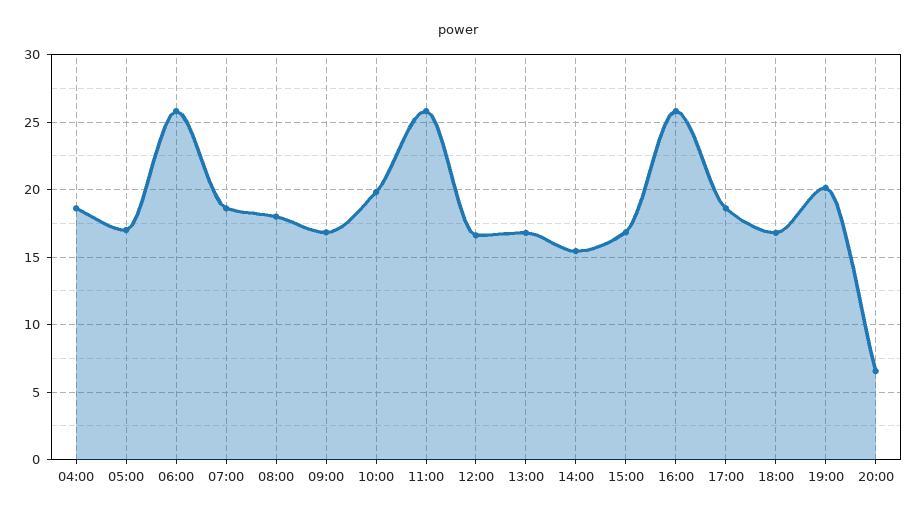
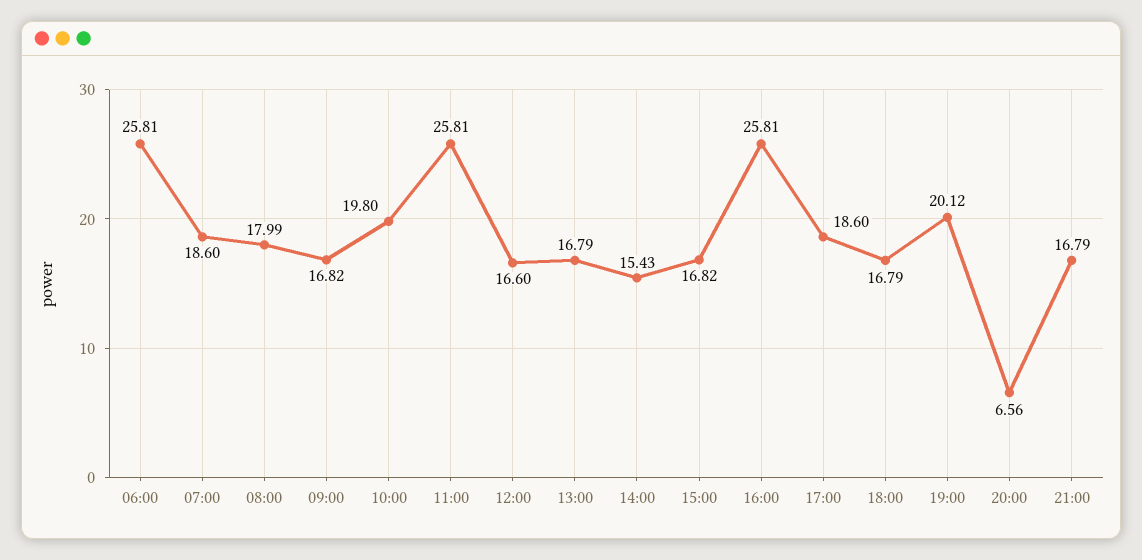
04:00: 18.5 -> none
05:00: 17 -> none
21:00: none -> 16.79

